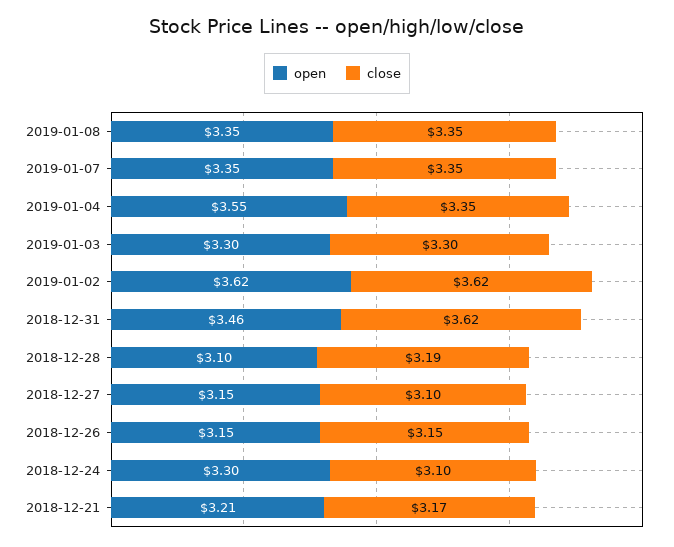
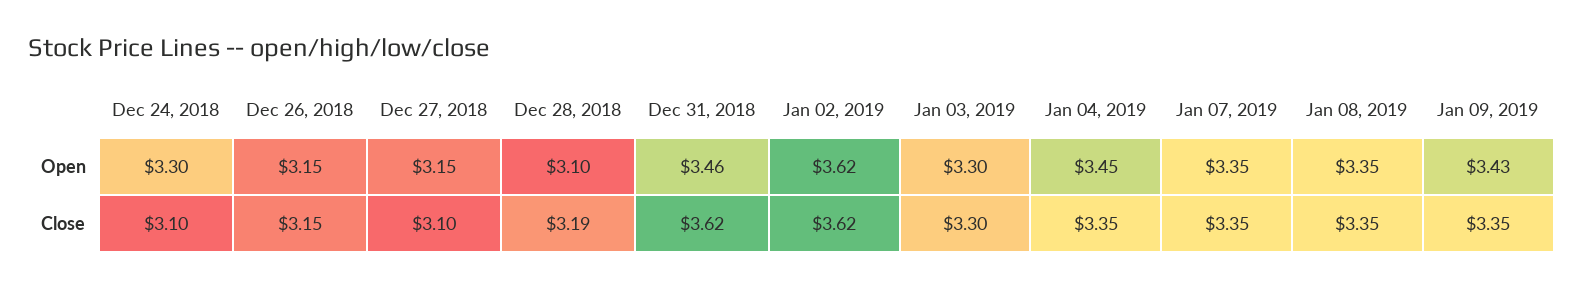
open, 2019-01-04: 3.55 -> 3.45
open, 2018-12-21: 3.21 -> none
close, 2018-12-21: 3.17 -> none
open, Jan 09, 2019: none -> 3.43
close, Jan 09, 2019: none -> 3.35

